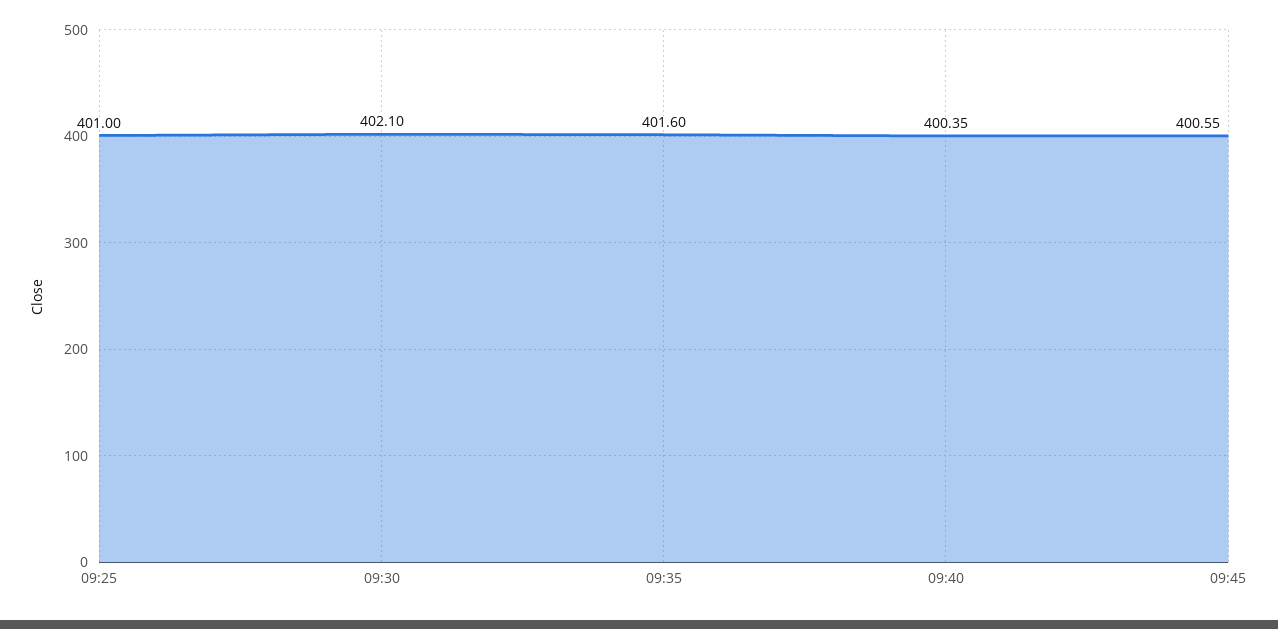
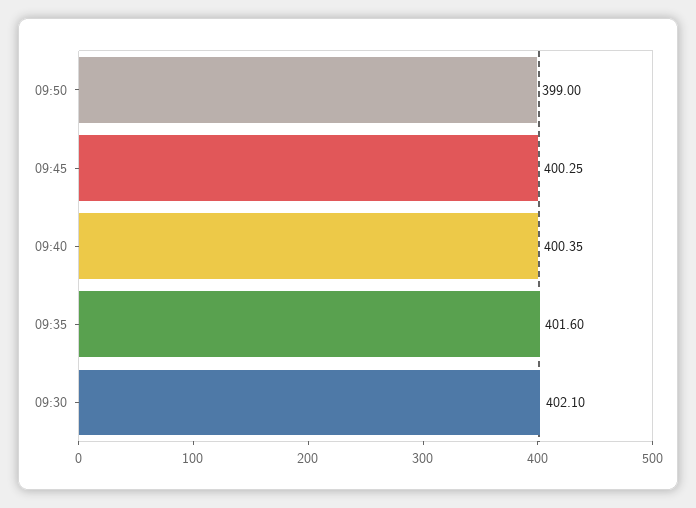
09:25: 401 -> none
09:45: 400.55 -> 400.25
09:50: none -> 399

